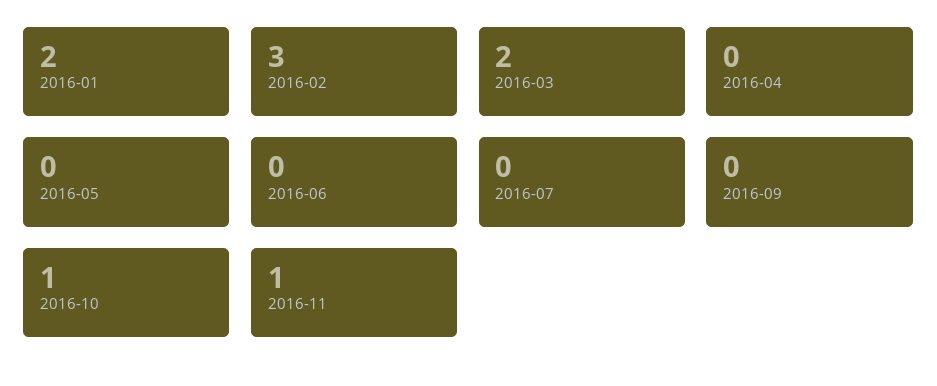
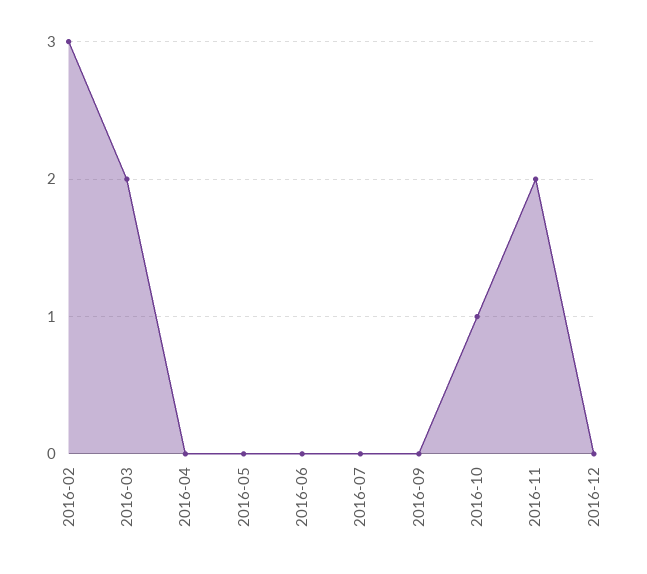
2016-01: 2 -> none
2016-11: 1 -> 2
2016-12: none -> 0

